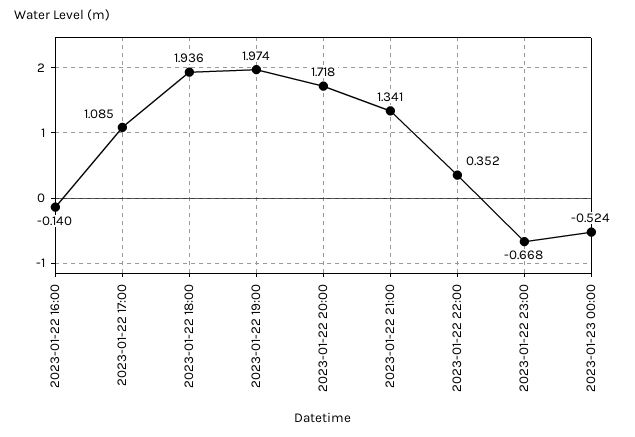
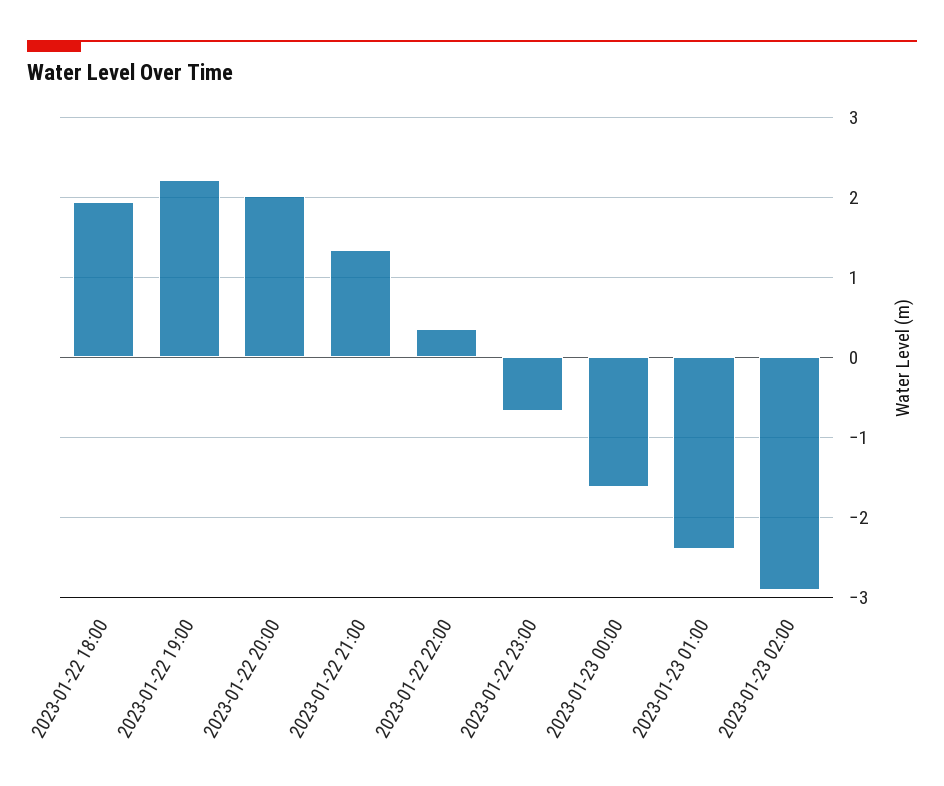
2023-01-22 16:00: -0.14 -> none
2023-01-22 17:00: 1.085 -> none
2023-01-22 19:00: 1.974 -> 2.2
2023-01-22 20:00: 1.718 -> 2
2023-01-23 00:00: -0.524 -> -1.6
2023-01-23 01:00: none -> -2.4
2023-01-23 02:00: none -> -2.9

